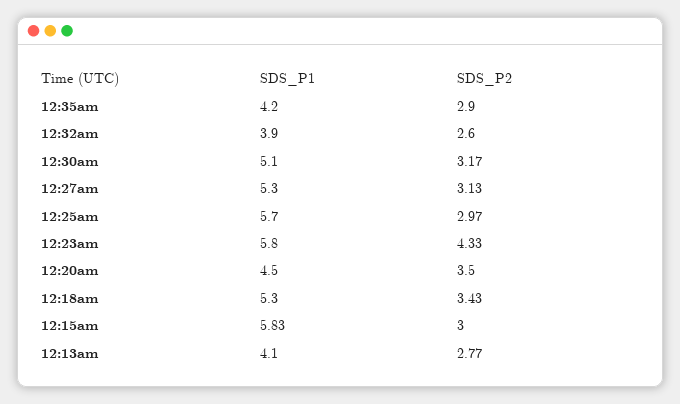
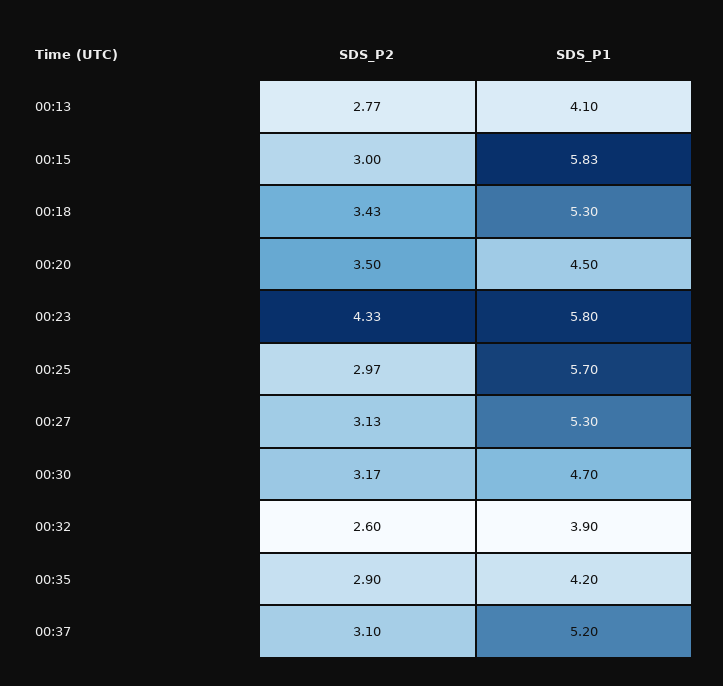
SDS_P1, 12:30am: 5.1 -> 4.7
SDS_P2, 00:37: none -> 3.1
SDS_P1, 00:37: none -> 5.2

